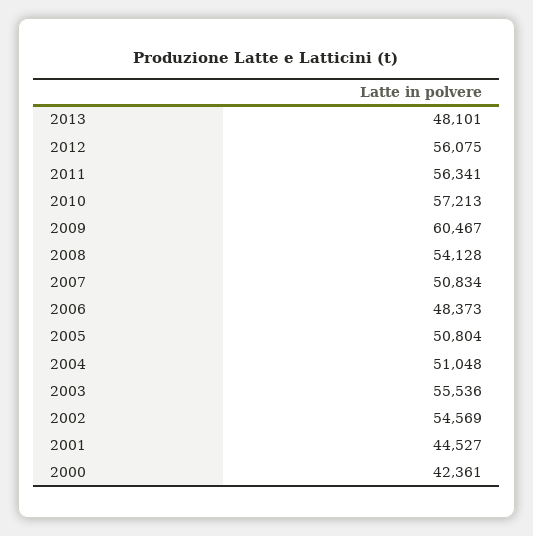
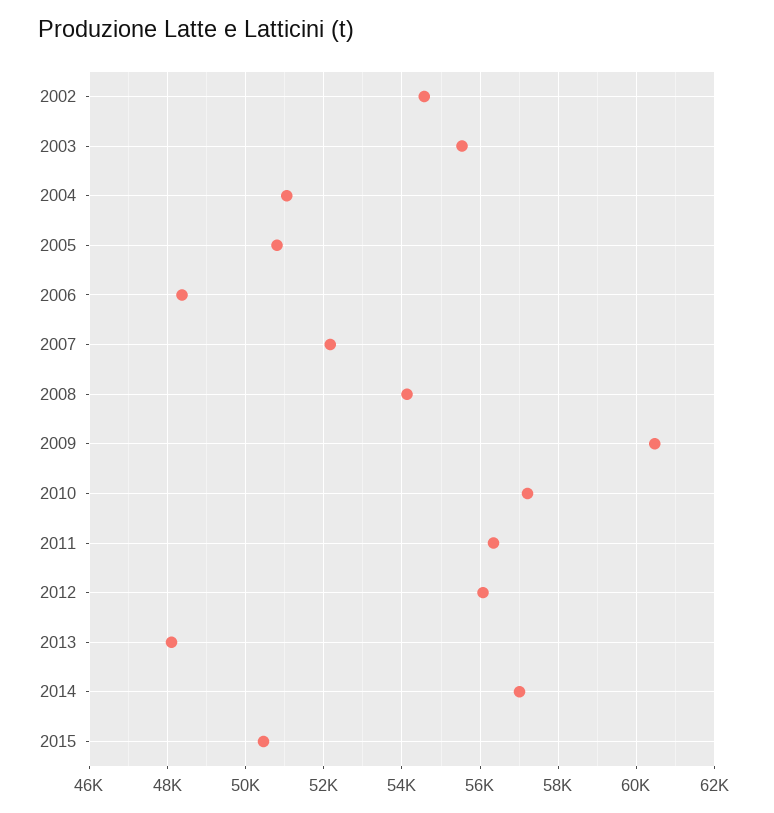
2007: 50834 -> 52200
2001: 44527 -> none
2000: 42361 -> none
2014: none -> 57000
2015: none -> 50400

